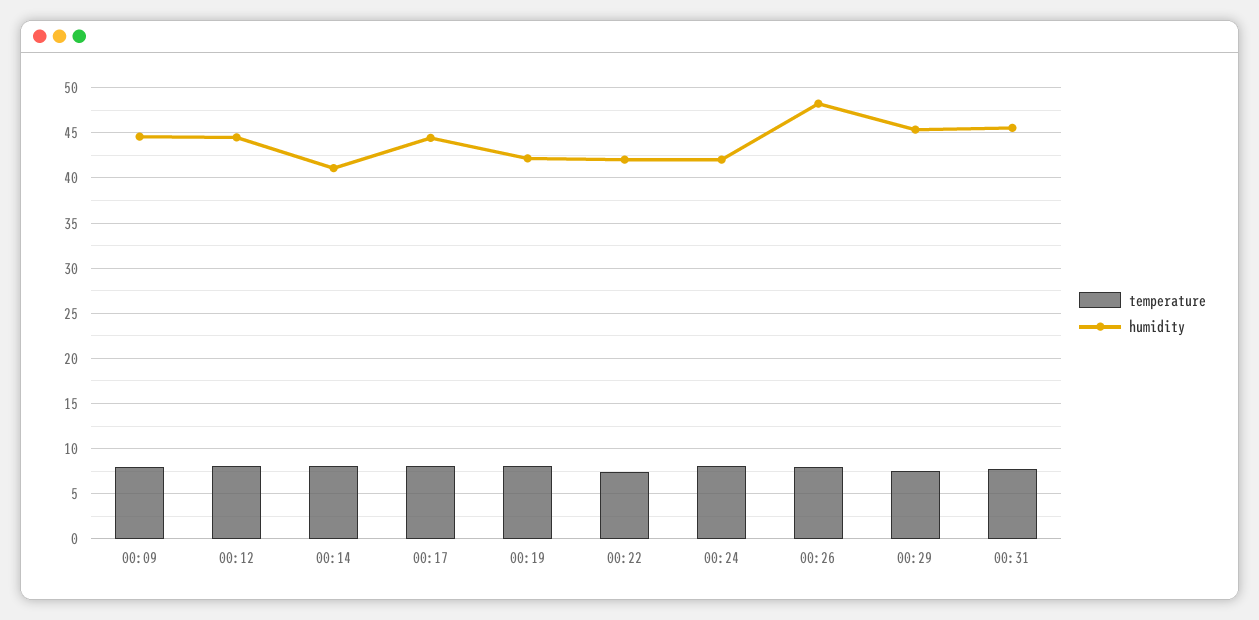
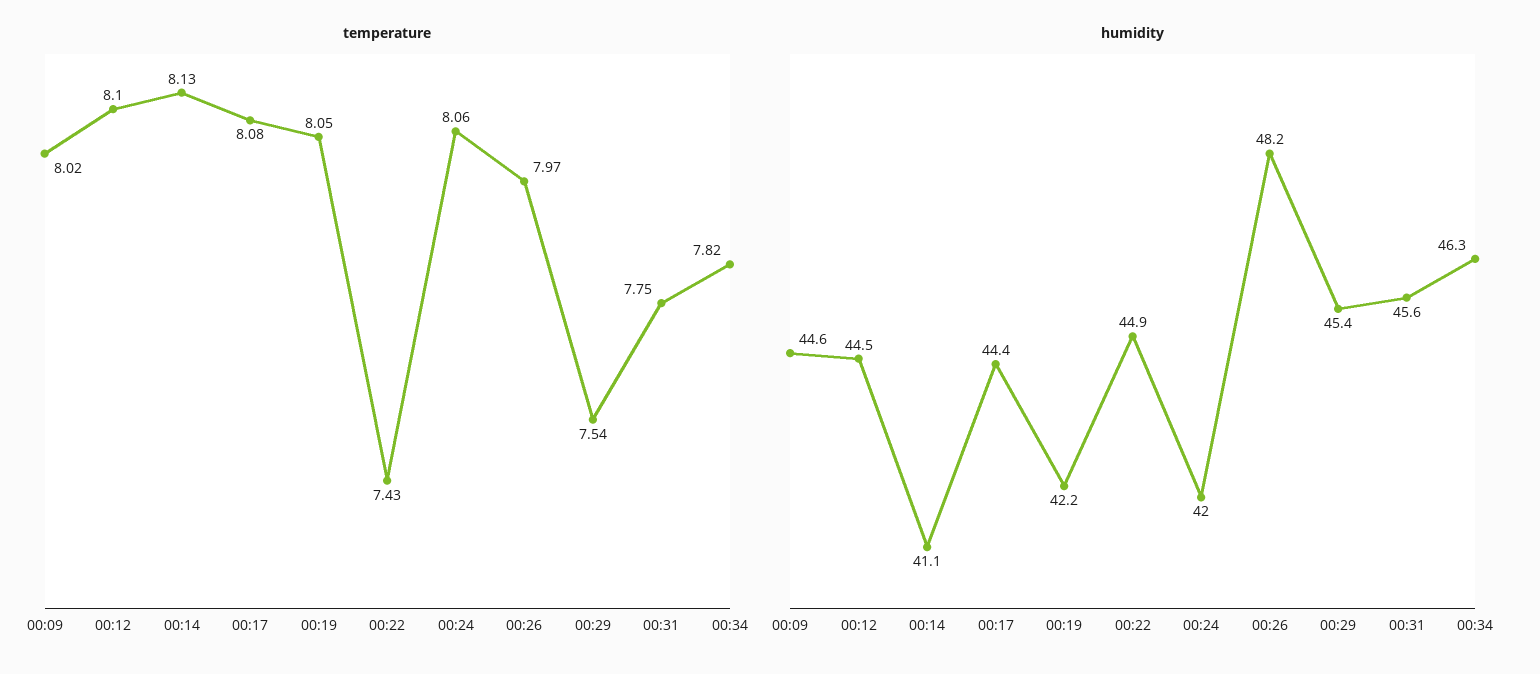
humidity, 00:22: 42 -> 44.9
temperature, 00:34: none -> 7.82
humidity, 00:34: none -> 46.3

